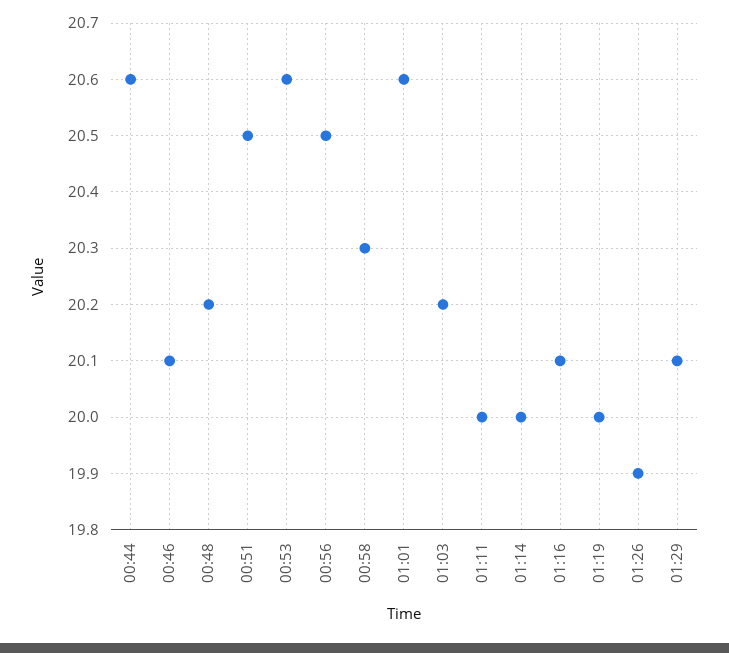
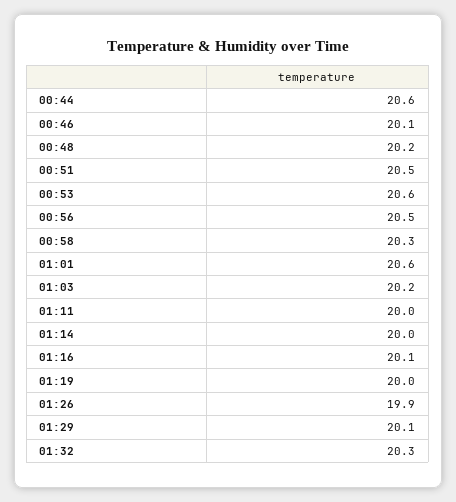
01:32: none -> 20.3

